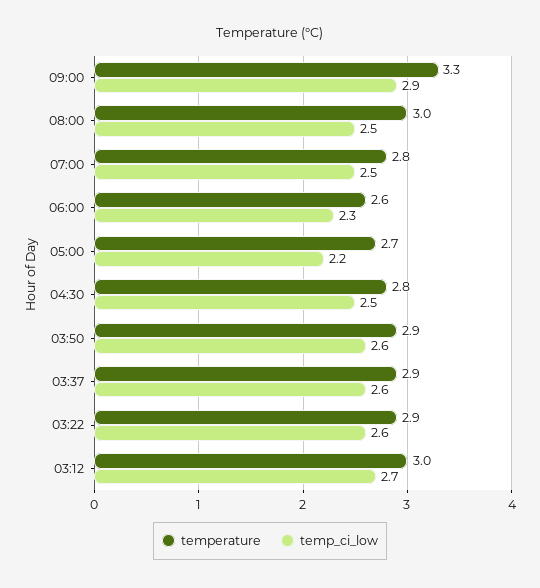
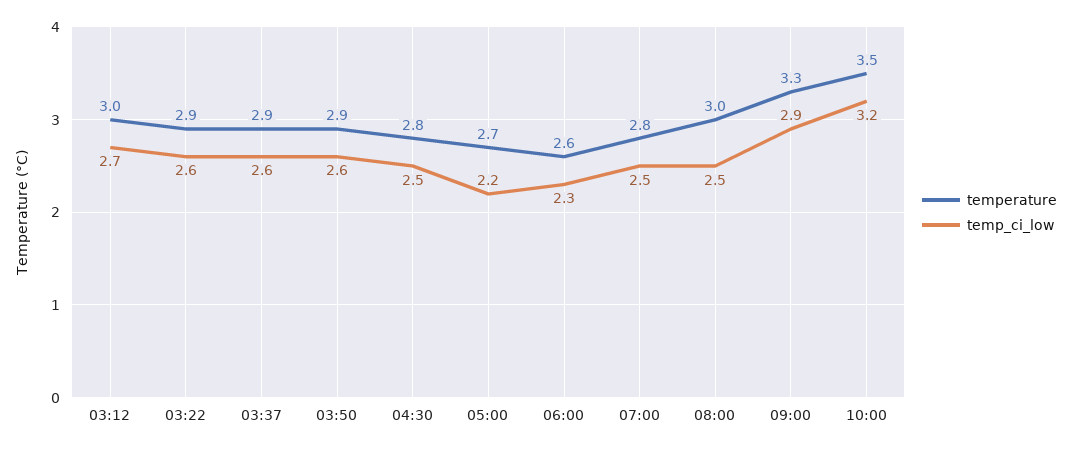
temperature, 10:00: none -> 3.5
temp_ci_low, 10:00: none -> 3.2

